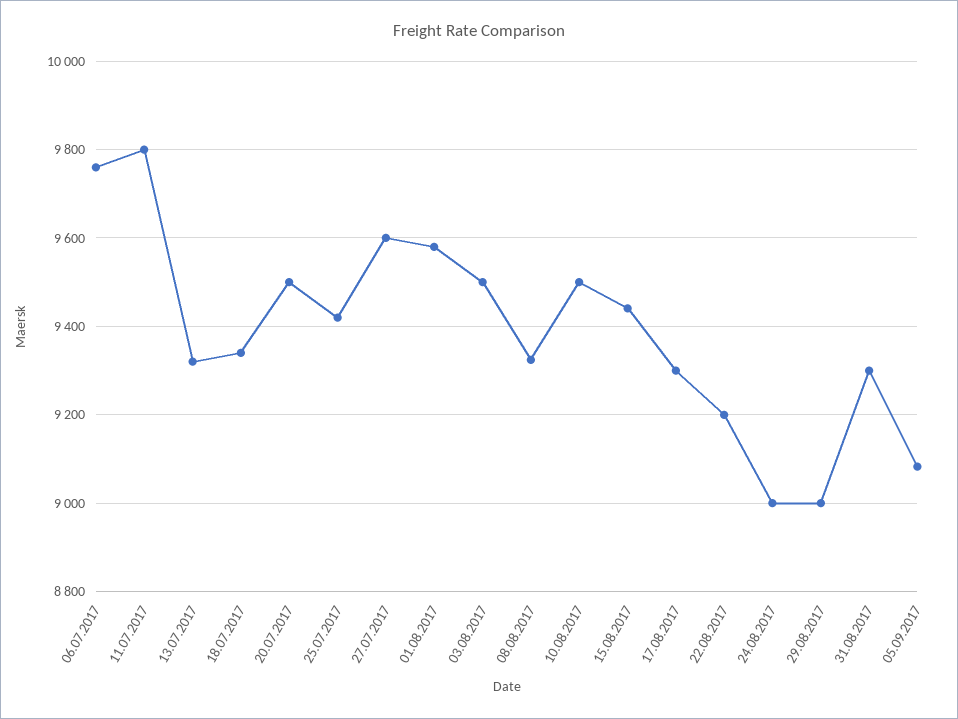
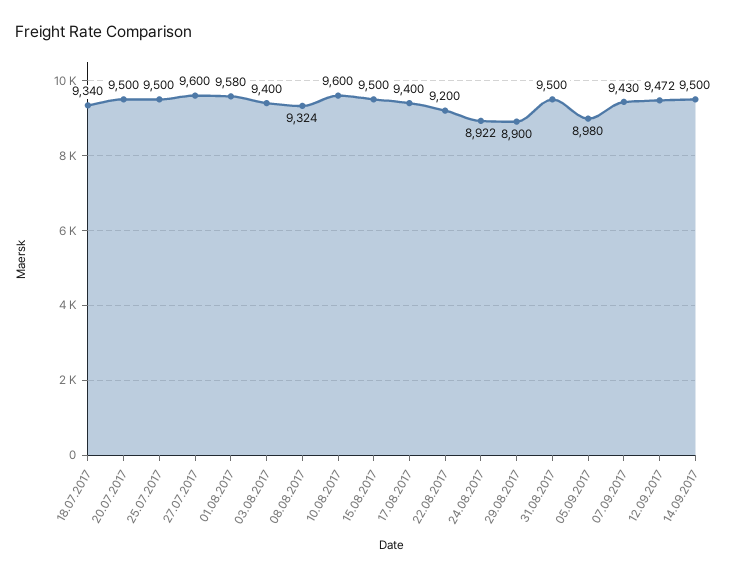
06.07.2017: 9760 -> none
11.07.2017: 9800 -> none
13.07.2017: 9320 -> none
25.07.2017: 9420 -> 9500
03.08.2017: 9500 -> 9400
10.08.2017: 9500 -> 9600
15.08.2017: 9440 -> 9500
17.08.2017: 9300 -> 9400
24.08.2017: 9000 -> 8922
29.08.2017: 9000 -> 8900
31.08.2017: 9300 -> 9500
05.09.2017: 9080 -> 8980
07.09.2017: none -> 9430
12.09.2017: none -> 9472
14.09.2017: none -> 9500

